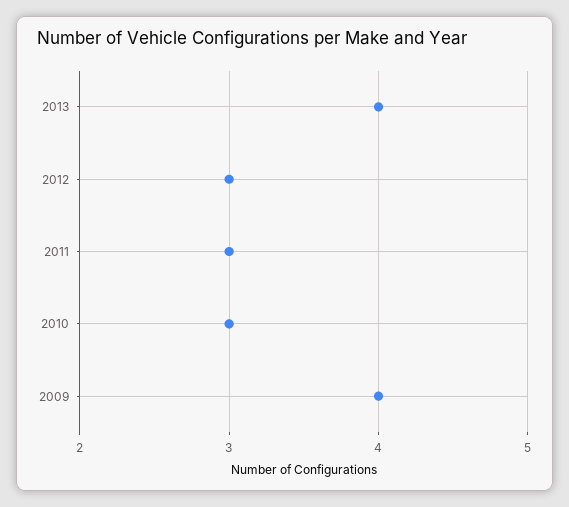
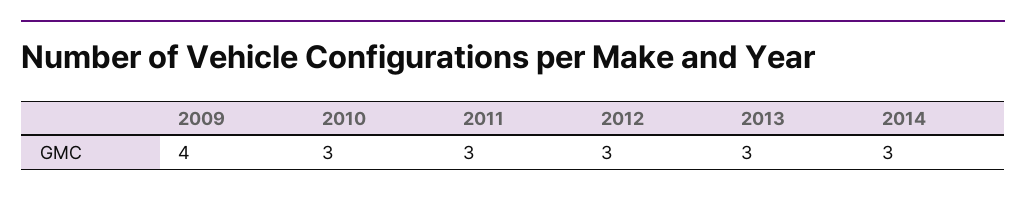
2013: 4 -> 3
2014: none -> 3

